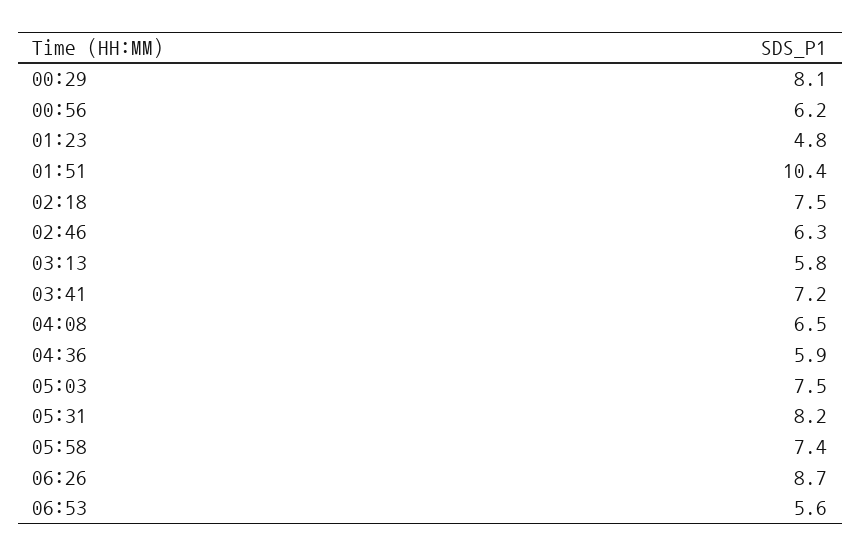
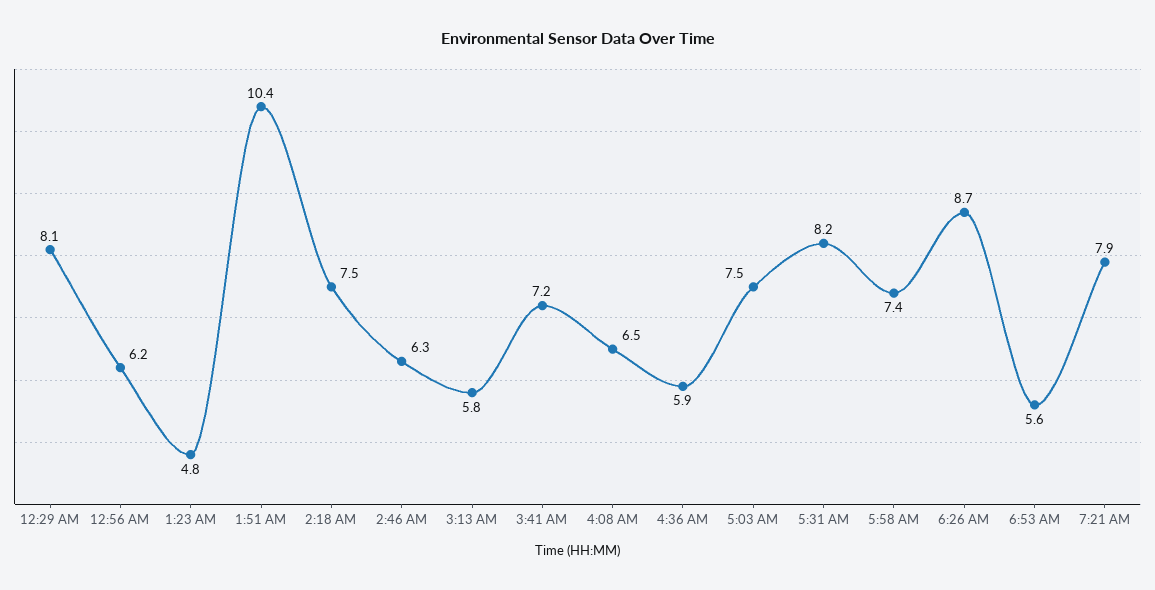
7:21 AM: none -> 7.9

